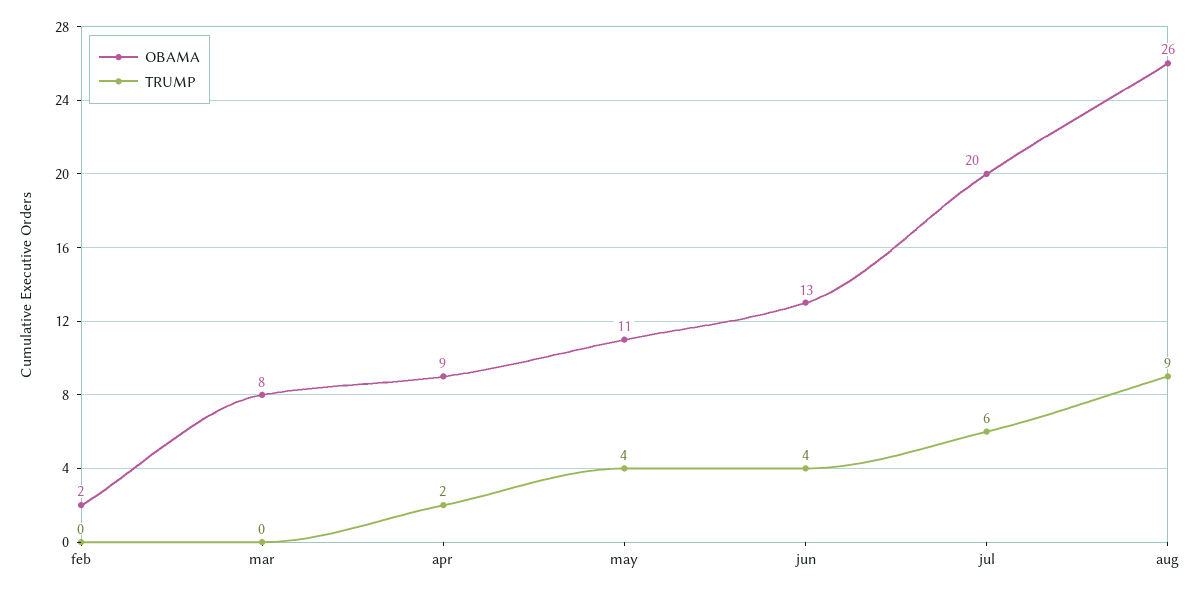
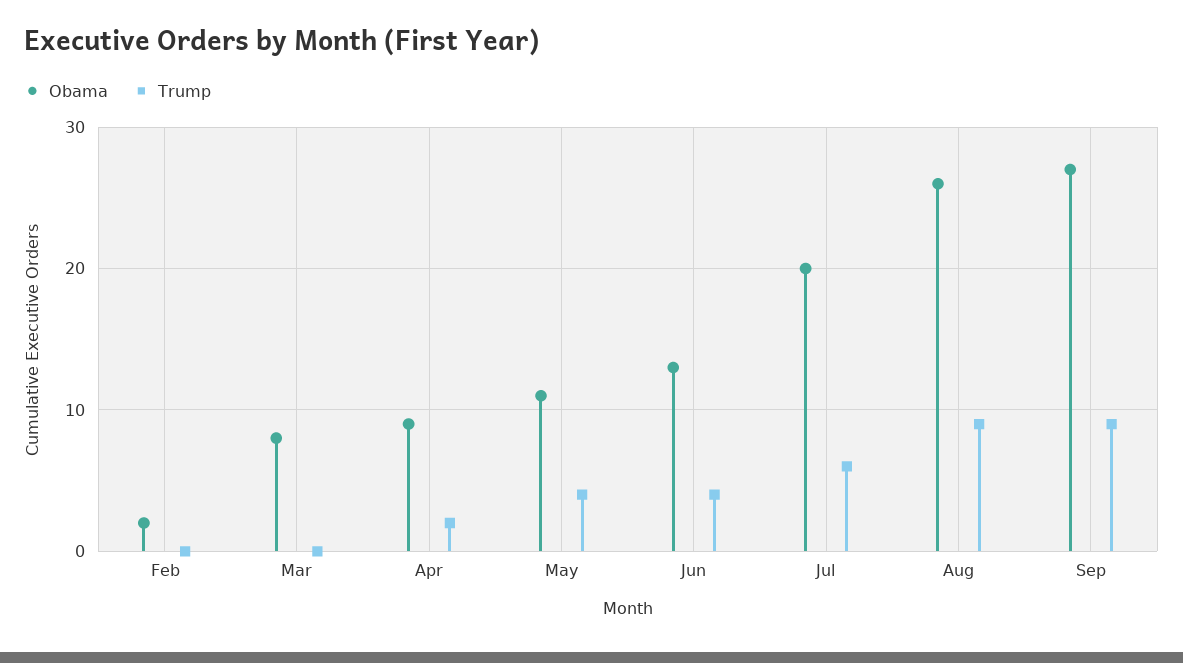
OBAMA, Sep: none -> 27
TRUMP, Sep: none -> 9

